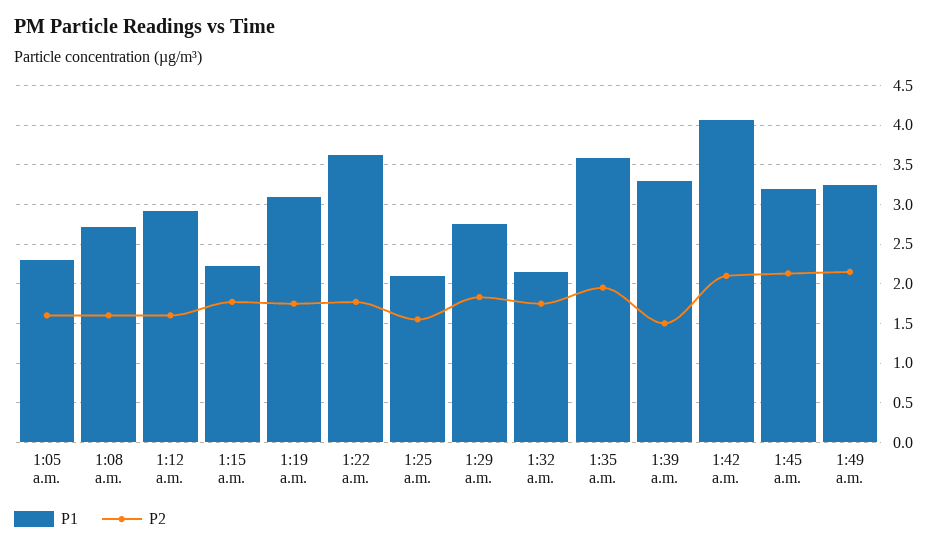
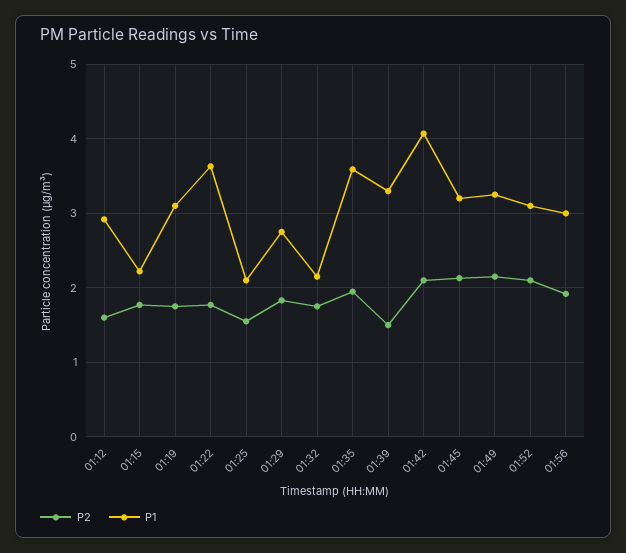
P1, 1:05 a.m.: 2.3 -> none
P2, 1:05 a.m.: 1.6 -> none
P1, 1:08 a.m.: 2.7 -> none
P2, 1:08 a.m.: 1.6 -> none
P2, 01:52: none -> 2.1
P1, 01:52: none -> 3.1
P2, 01:56: none -> 1.9
P1, 01:56: none -> 3

